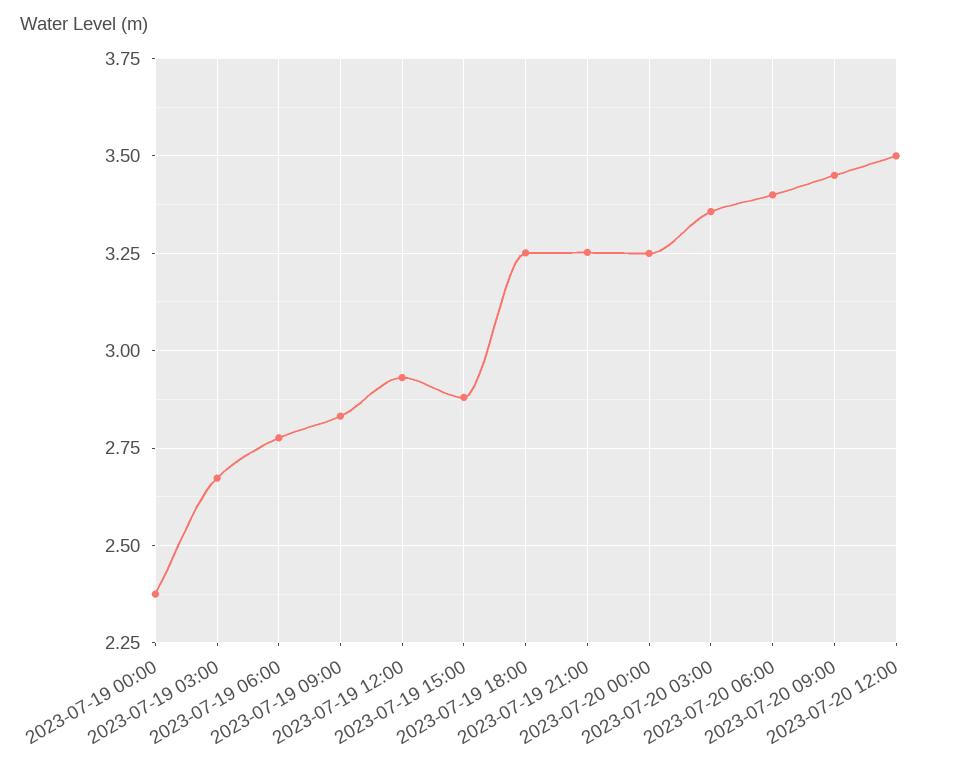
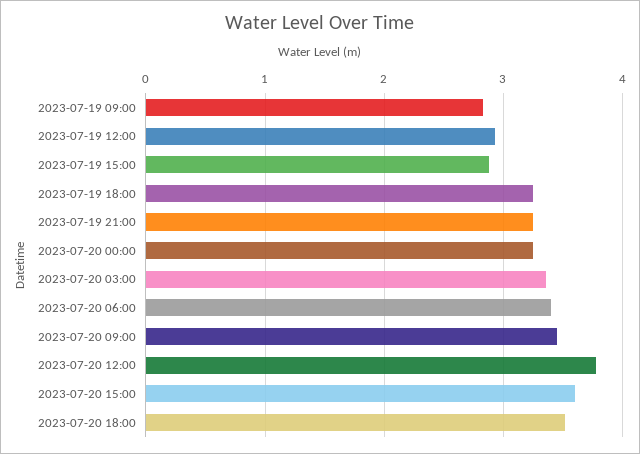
2023-07-19 00:00: 2.375 -> none
2023-07-19 03:00: 2.675 -> none
2023-07-19 06:00: 2.775 -> none
2023-07-20 12:00: 3.5 -> 3.8
2023-07-20 15:00: none -> 3.6
2023-07-20 18:00: none -> 3.5

